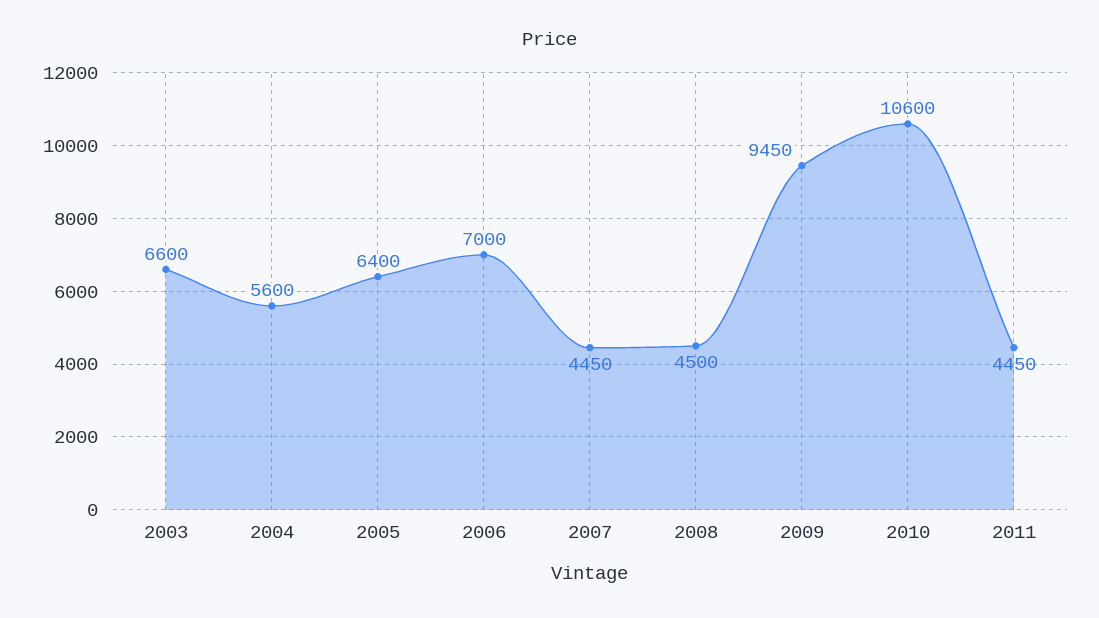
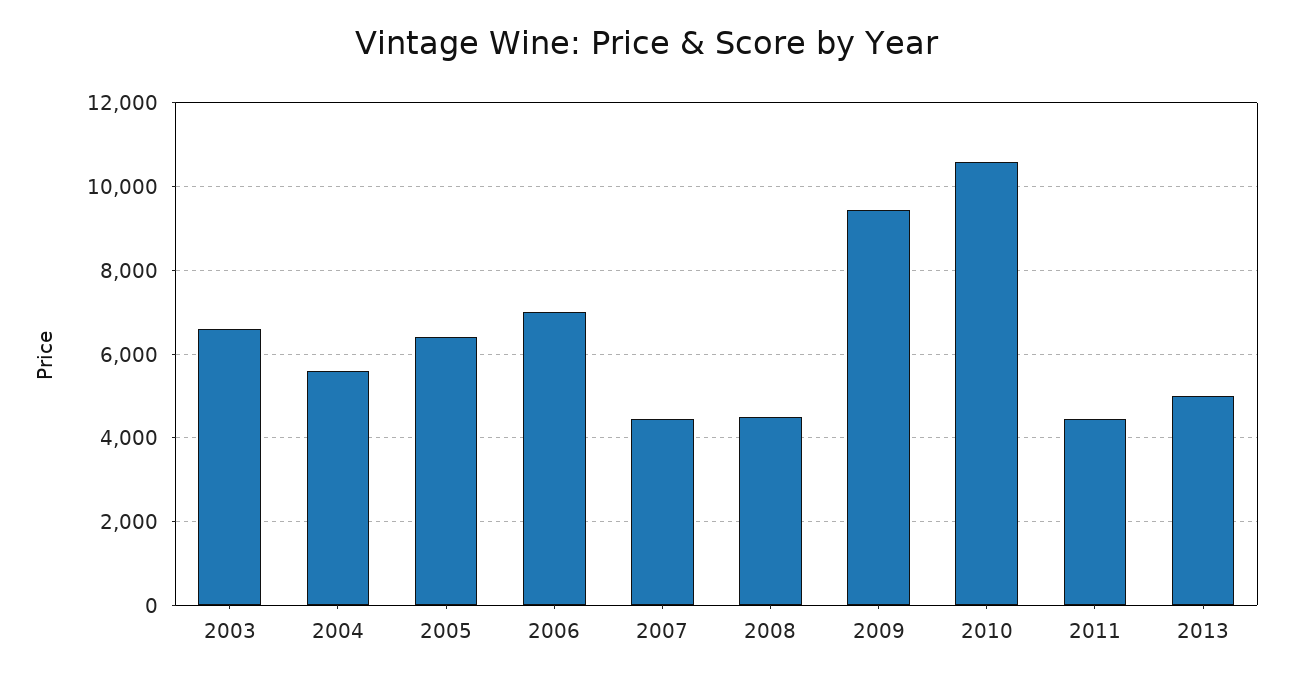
2013: none -> 5000

